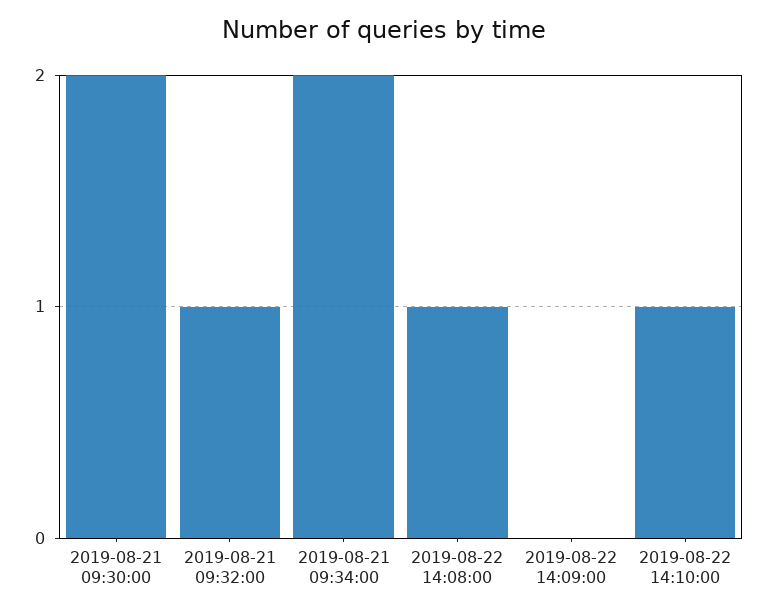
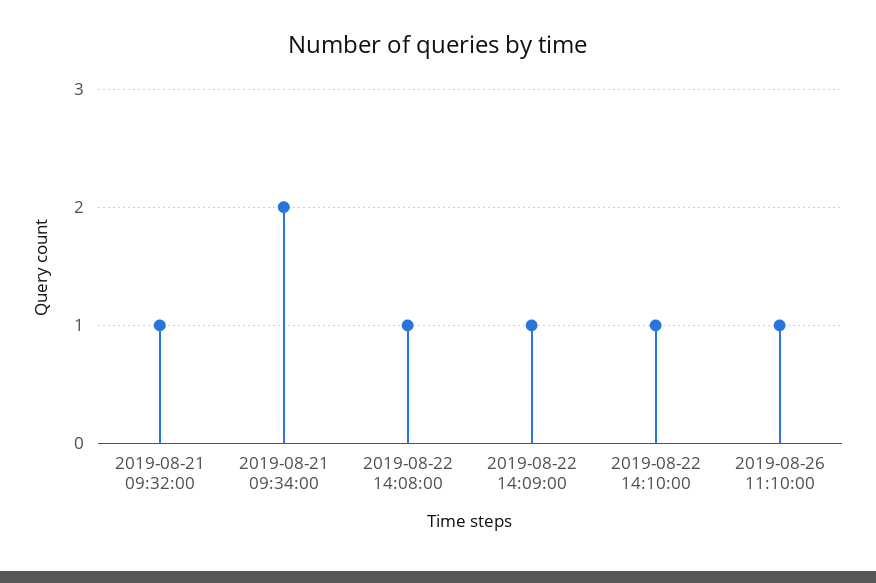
2019-08-21 09:30:00: 2 -> none
2019-08-22 14:09:00: 0 -> 1
2019-08-26 11:10:00: none -> 1

